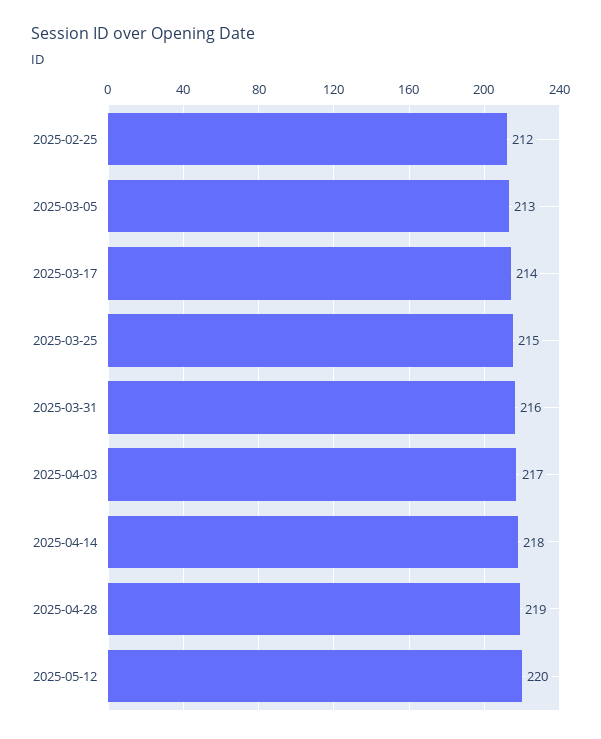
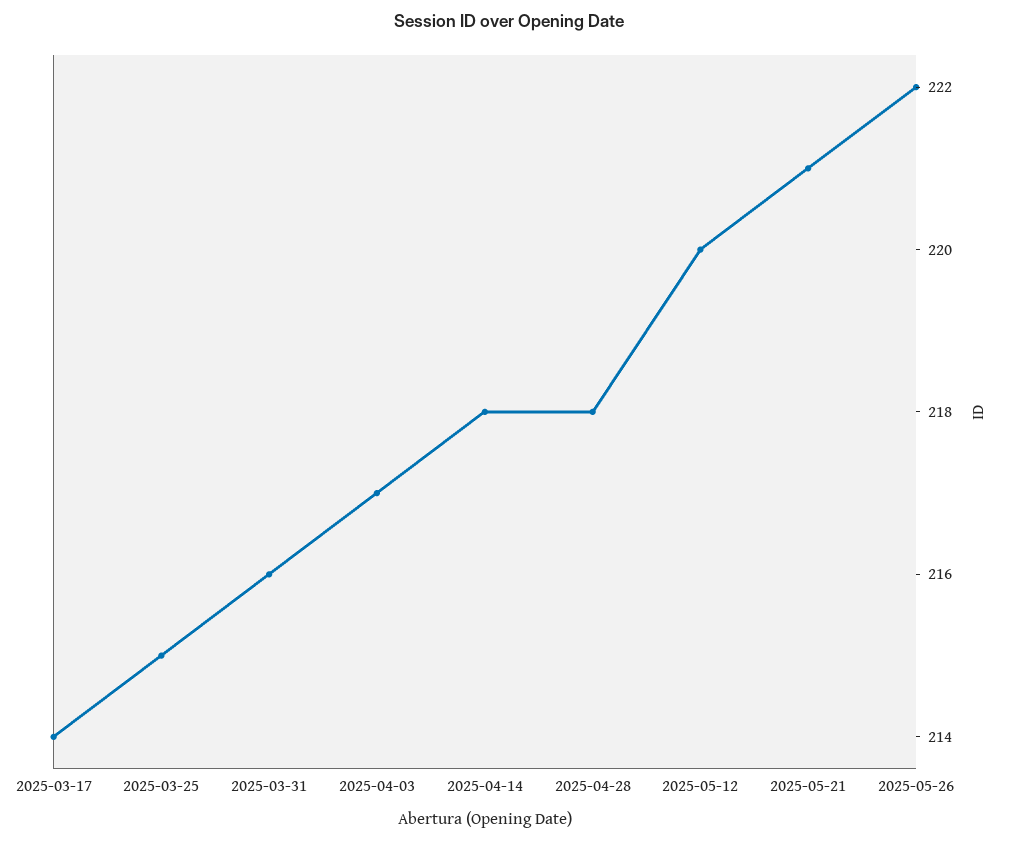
2025-02-25: 212 -> none
2025-03-05: 213 -> none
2025-04-28: 219 -> 218
2025-05-21: none -> 221
2025-05-26: none -> 222

